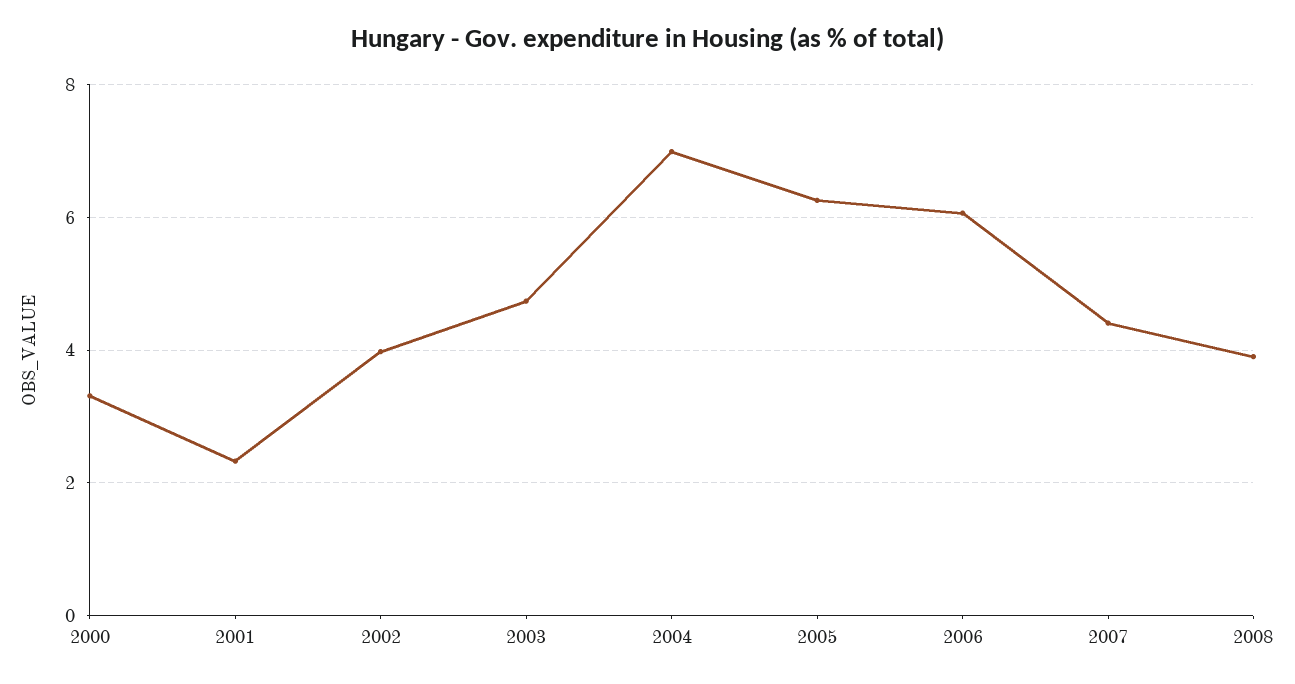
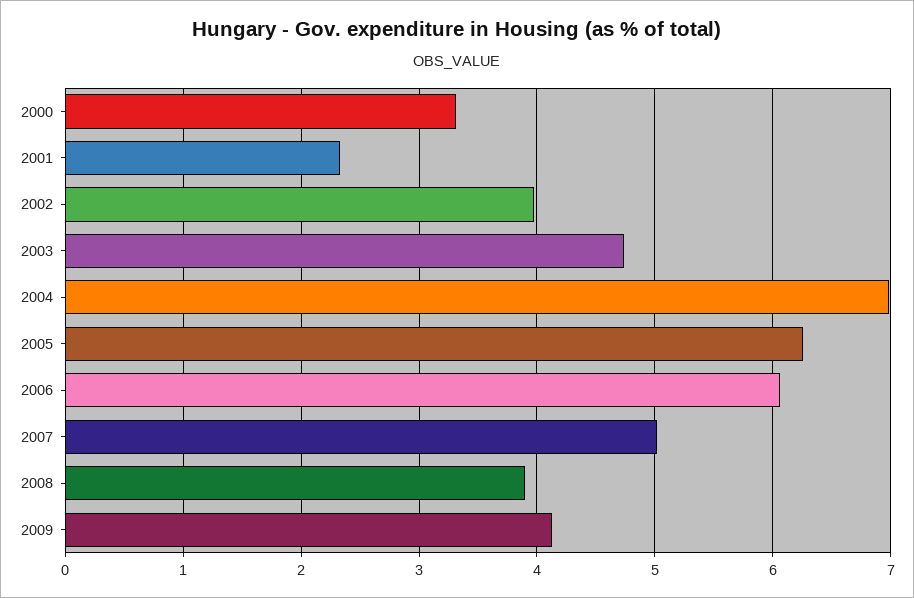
2007: 4.4 -> 5
2009: none -> 4.1

